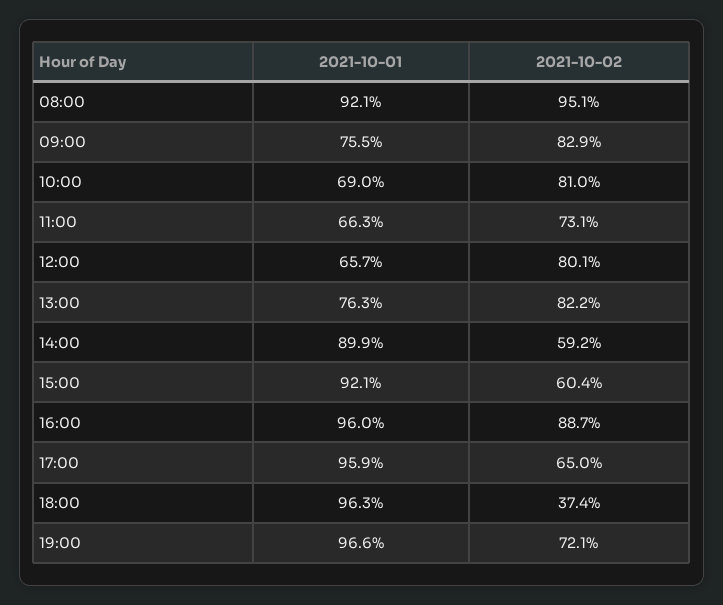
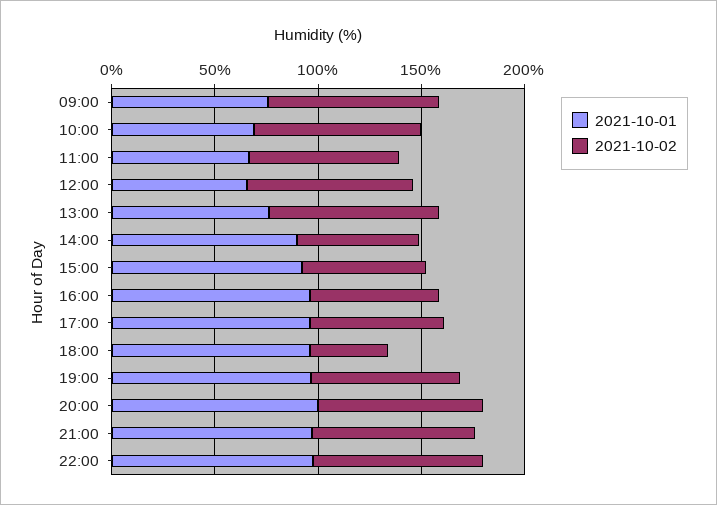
2021-10-01, 08:00: 92.1 -> none
2021-10-02, 08:00: 95.1 -> none
2021-10-02, 16:00: 88.7 -> 60
2021-10-01, 20:00: none -> 100
2021-10-02, 20:00: none -> 80
2021-10-01, 21:00: none -> 100
2021-10-02, 21:00: none -> 80
2021-10-01, 22:00: none -> 100
2021-10-02, 22:00: none -> 80

